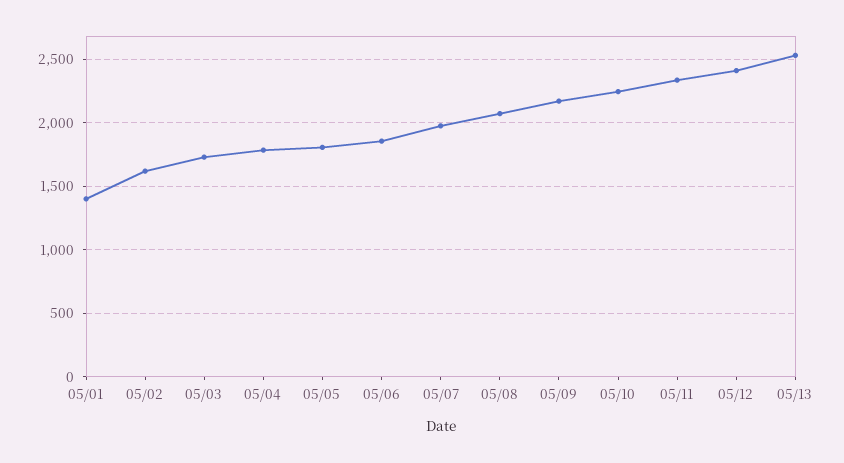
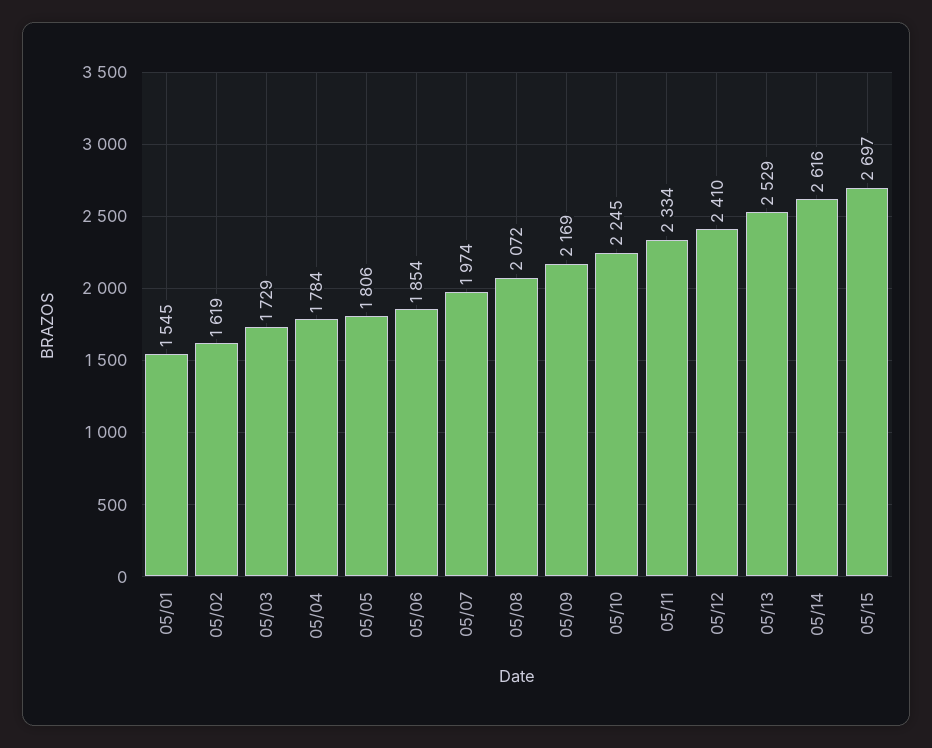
05/01: 1400 -> 1545
05/14: none -> 2616
05/15: none -> 2697

